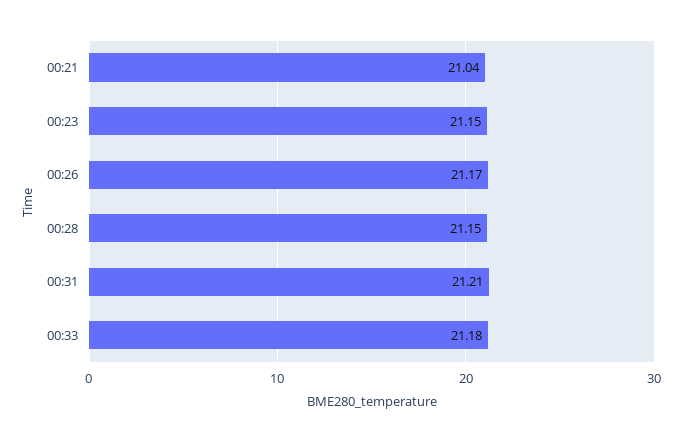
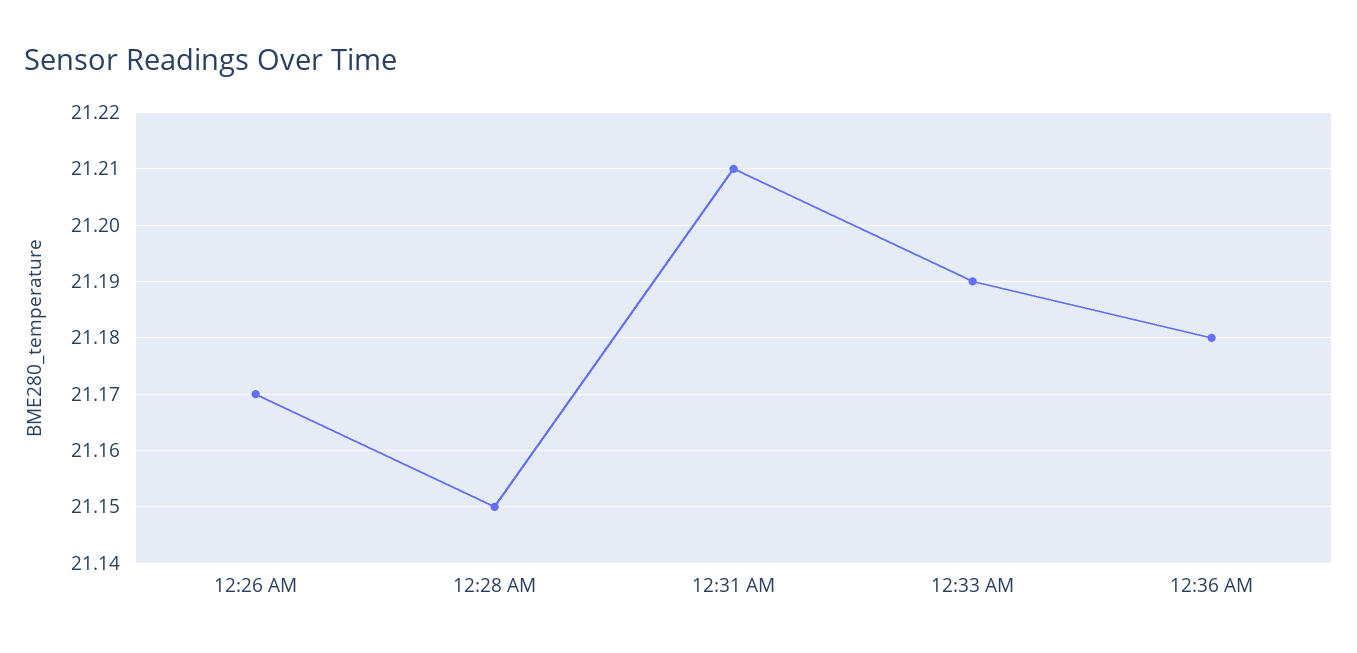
00:21: 21.04 -> none
00:23: 21.15 -> none
00:33: 21.18 -> 21.19
12:36 AM: none -> 21.18

